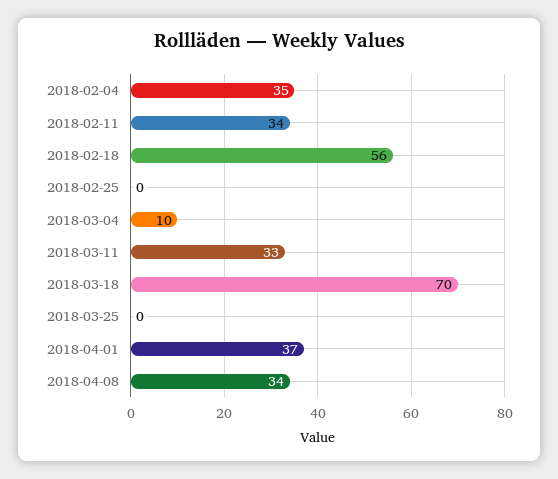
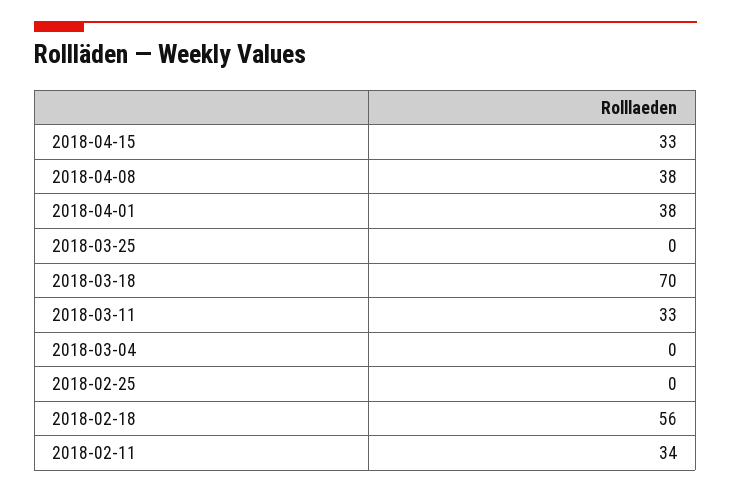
2018-02-04: 35 -> none
2018-03-04: 10 -> 0
2018-04-01: 37 -> 38
2018-04-08: 34 -> 38
2018-04-15: none -> 33

